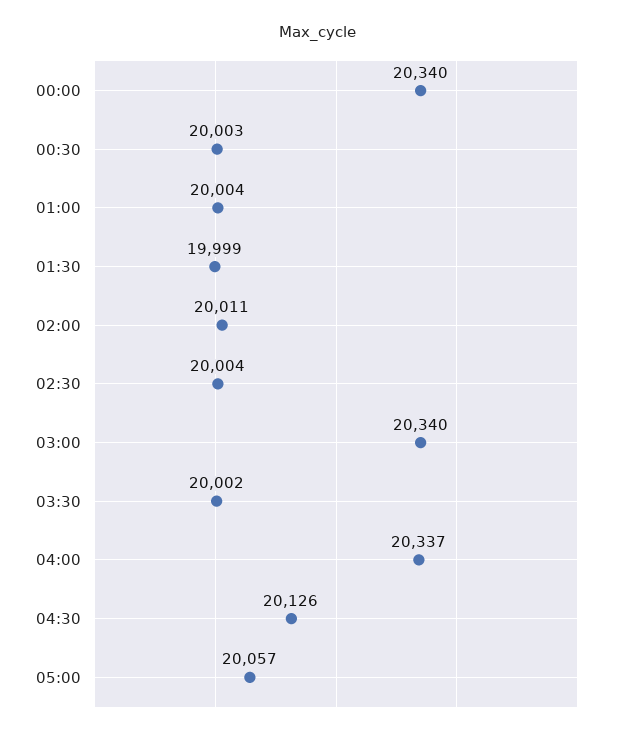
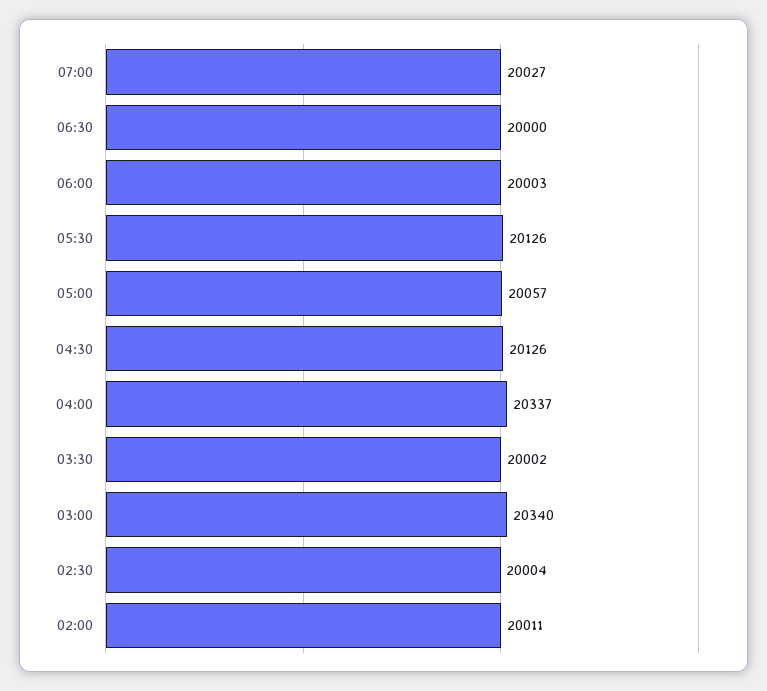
00:00: 20340 -> none
00:30: 20003 -> none
01:00: 20004 -> none
01:30: 19999 -> none
07:00: none -> 20027
06:30: none -> 20000
06:00: none -> 20003
05:30: none -> 20126

